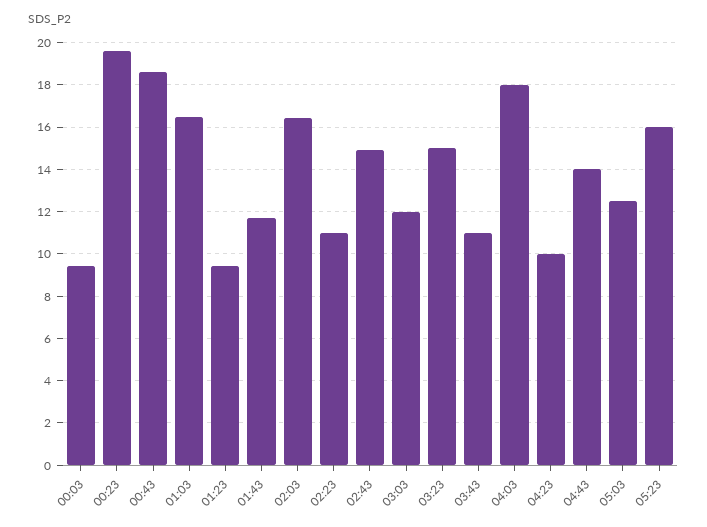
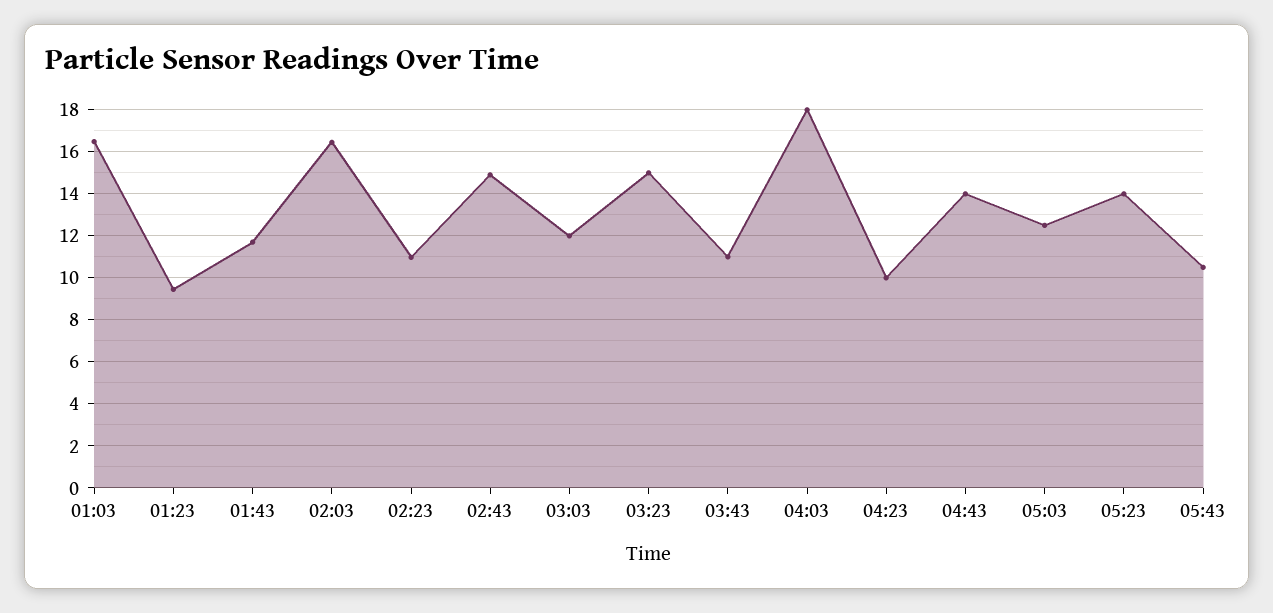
00:03: 9.5 -> none
00:23: 19.5 -> none
00:43: 18.5 -> none
05:23: 16 -> 14
05:43: none -> 10.5

